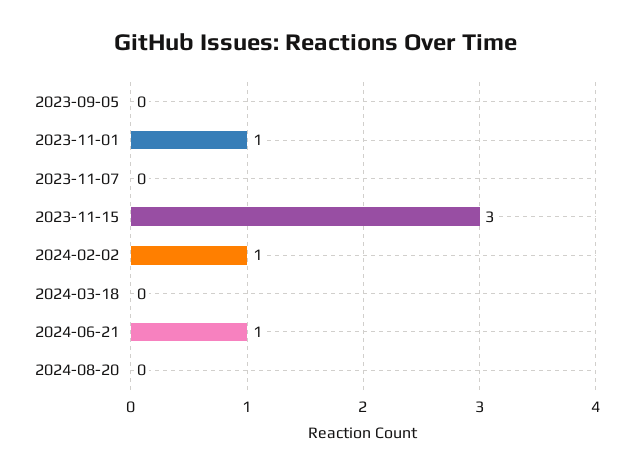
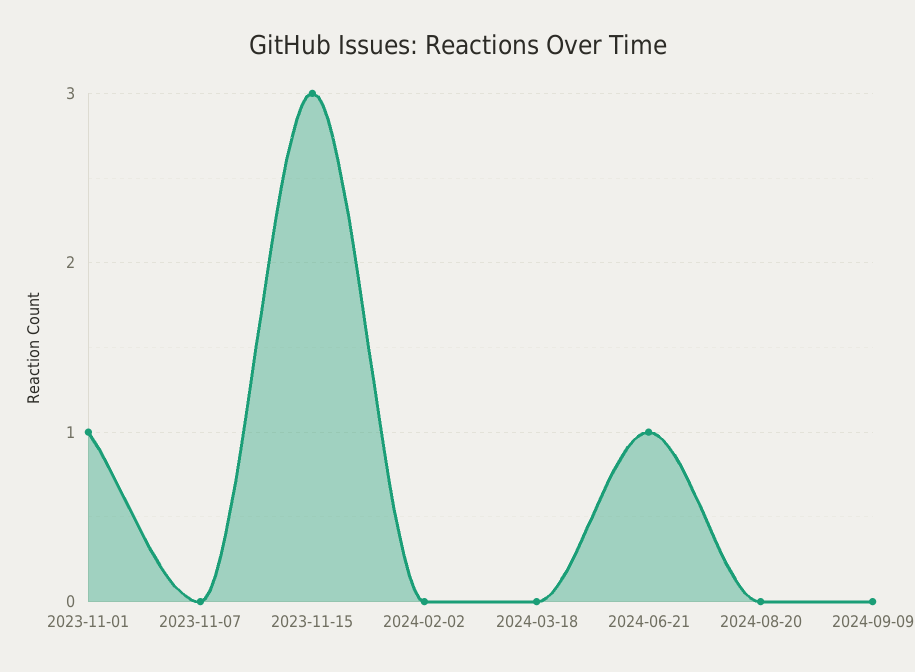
2023-09-05: 0 -> none
2024-02-02: 1 -> 0
2024-09-09: none -> 0

